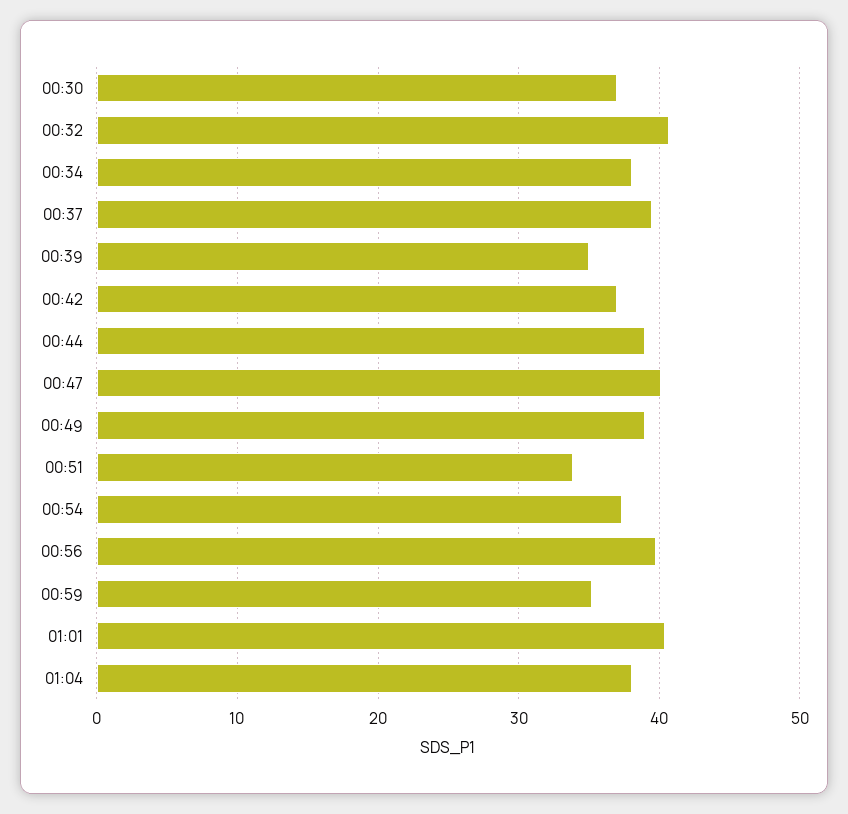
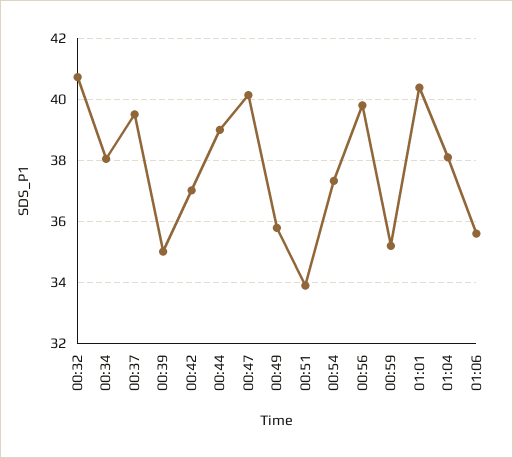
00:30: 37 -> none
00:49: 39 -> 35.8
01:06: none -> 35.6

